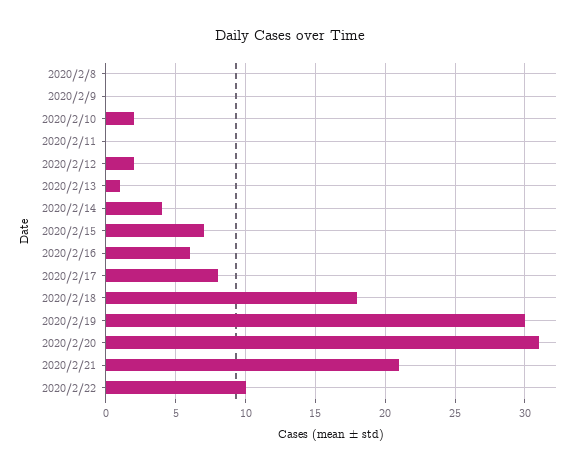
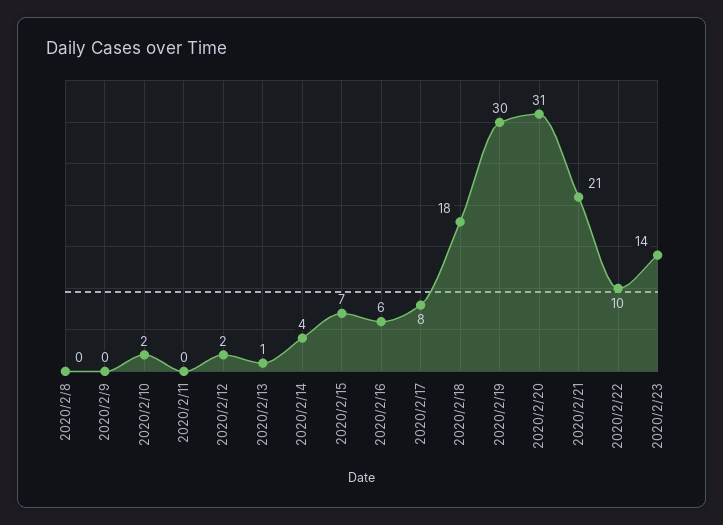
2020/2/23: none -> 14

